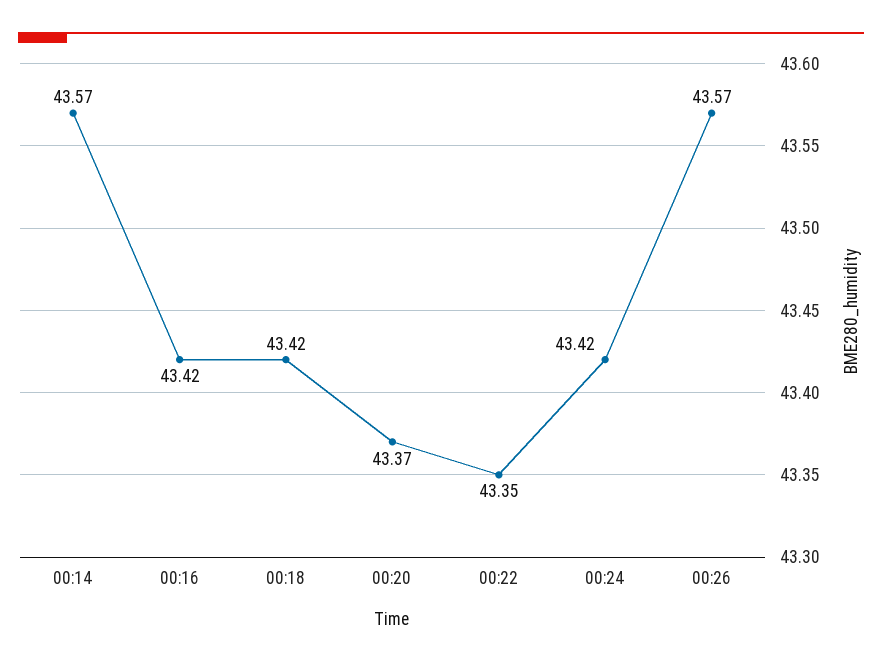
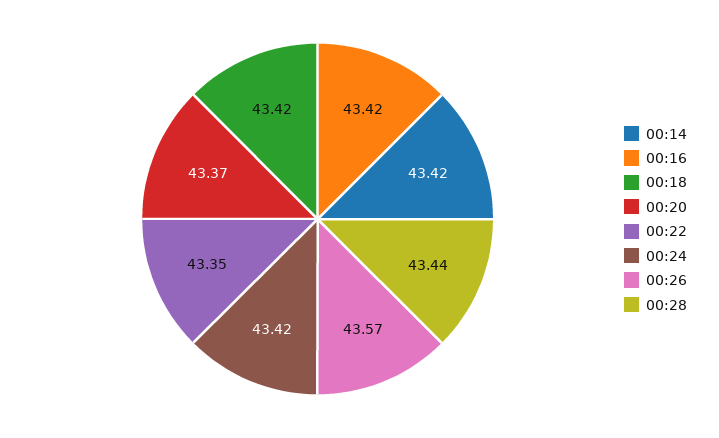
00:14: 43.57 -> 43.42
00:28: none -> 43.44

